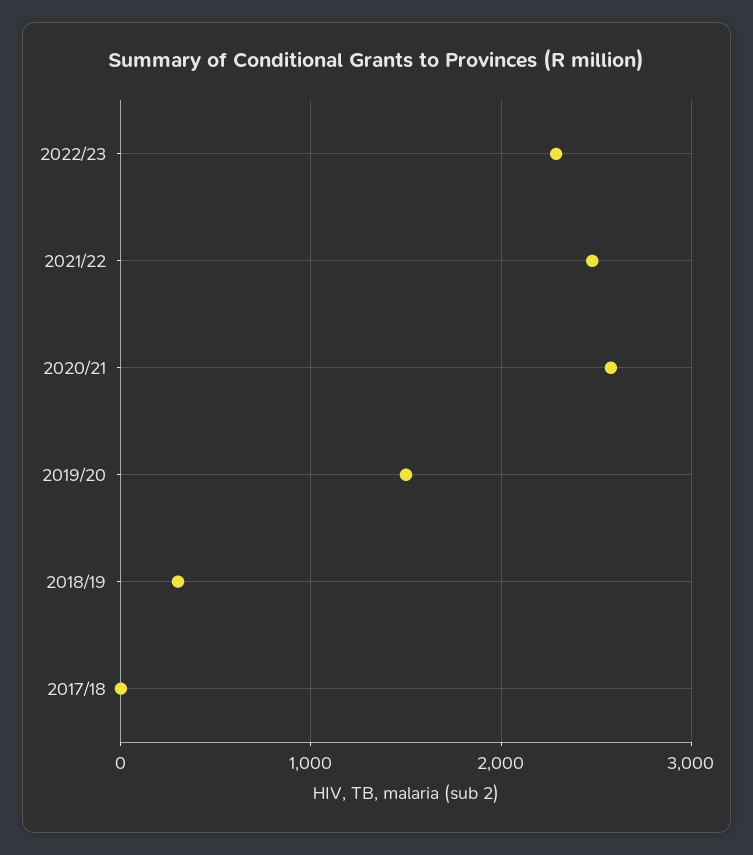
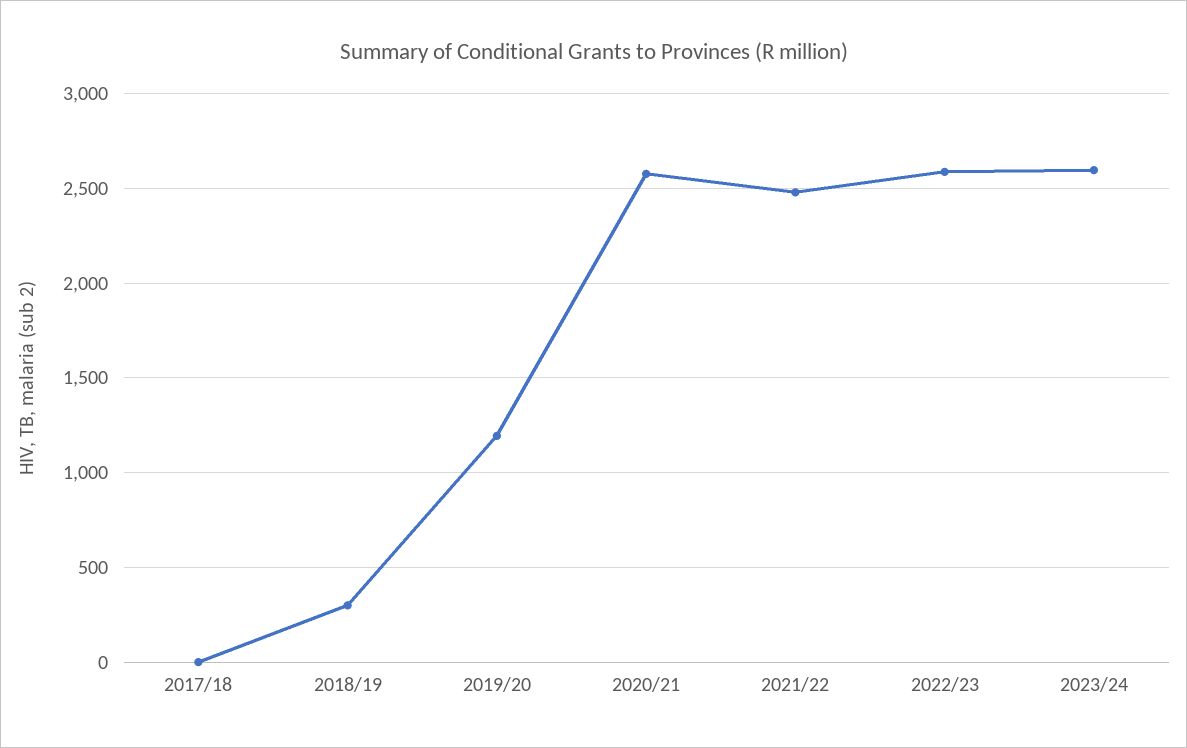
2022/23: 2300 -> 2600
2019/20: 1500 -> 1200
2023/24: none -> 2600

